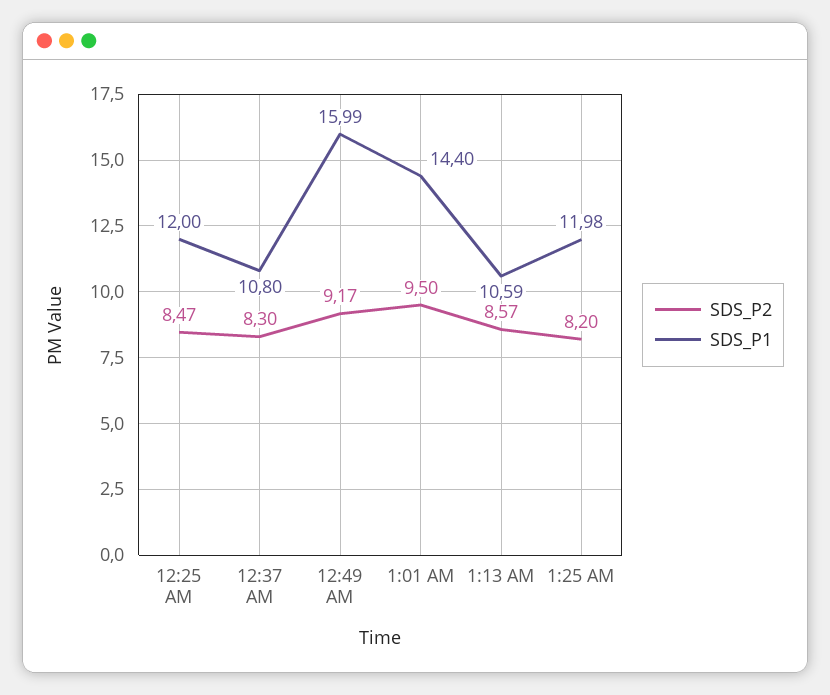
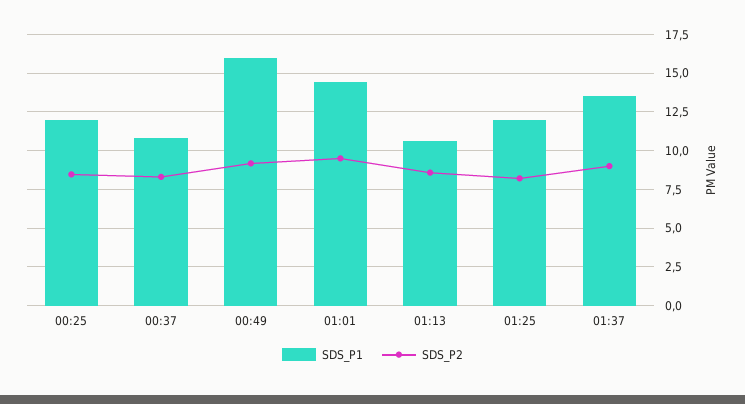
SDS_P1, 01:37: none -> 13.5
SDS_P2, 01:37: none -> 9

